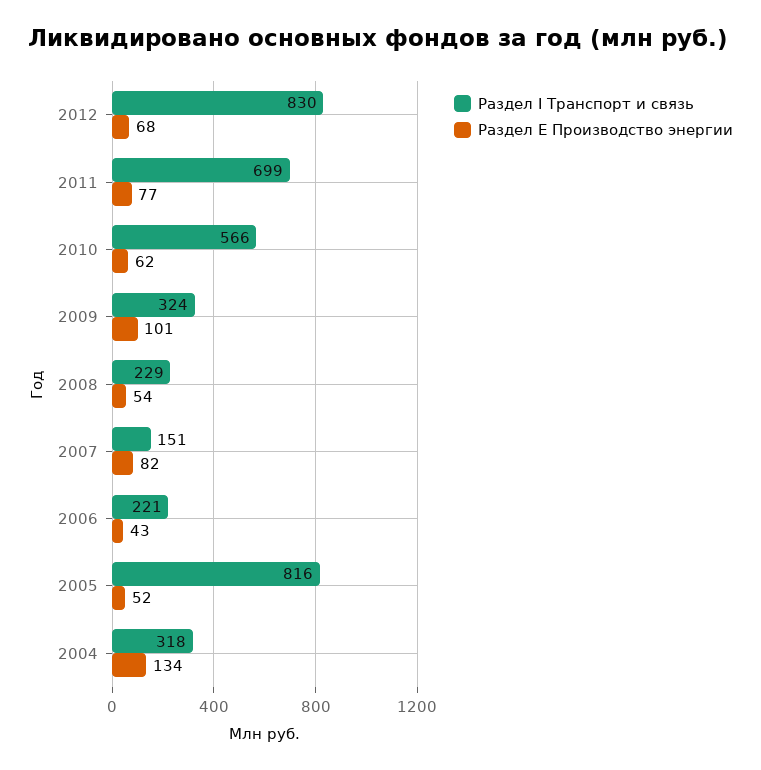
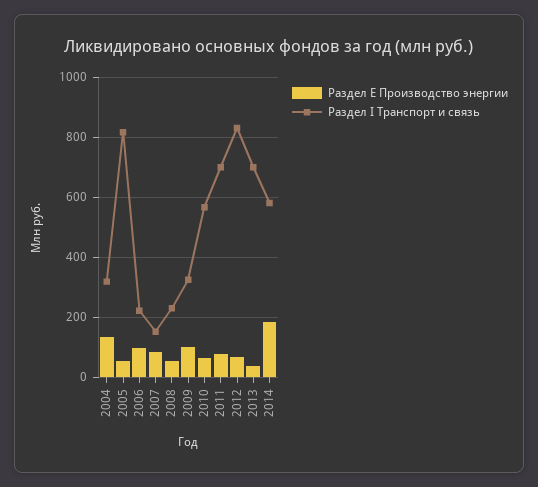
Раздел Е Производство энергии, 2006: 43 -> 100
Раздел Е Производство энергии, 2013: none -> 40
Раздел I Транспорт и связь, 2013: none -> 700
Раздел Е Производство энергии, 2014: none -> 180
Раздел I Транспорт и связь, 2014: none -> 580

